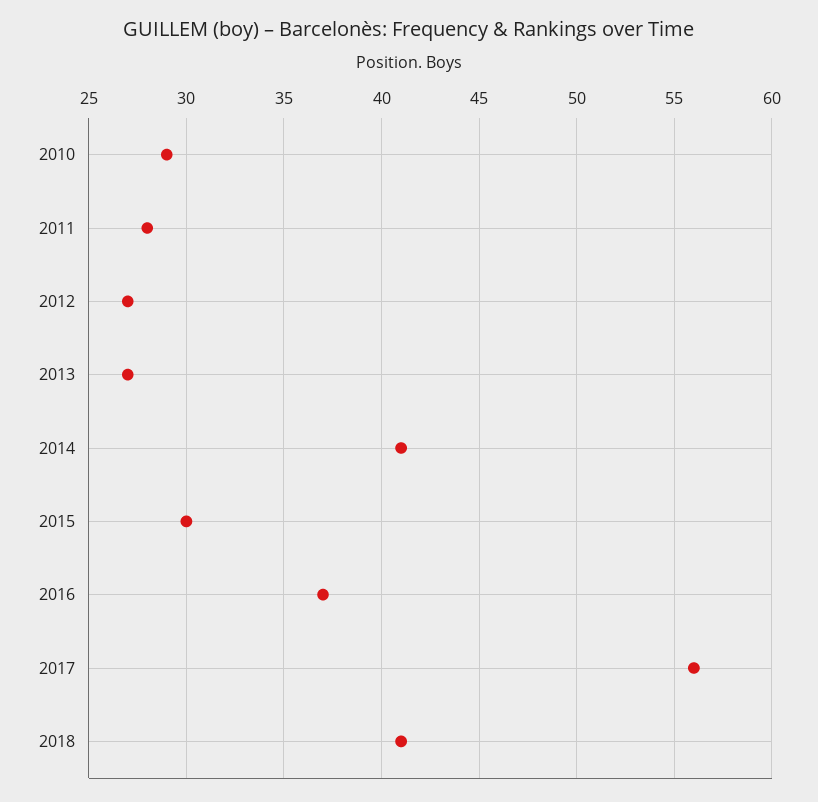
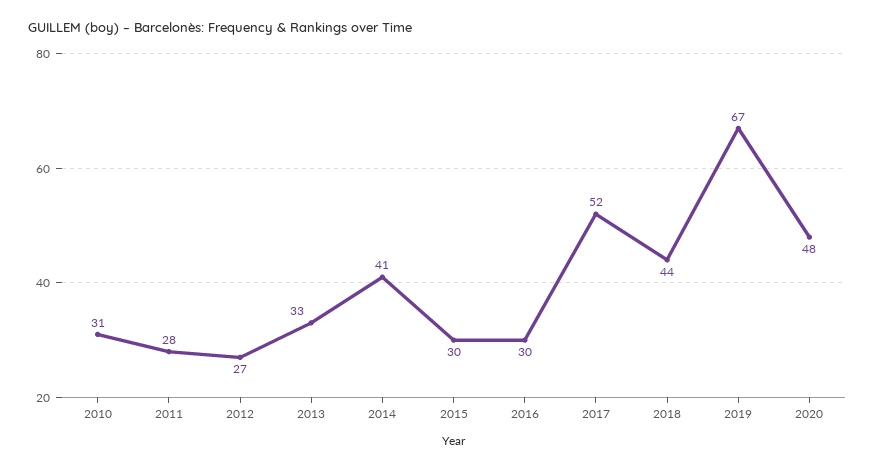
2010: 29 -> 31
2013: 27 -> 33
2016: 37 -> 30
2017: 56 -> 52
2018: 41 -> 44
2019: none -> 67
2020: none -> 48

